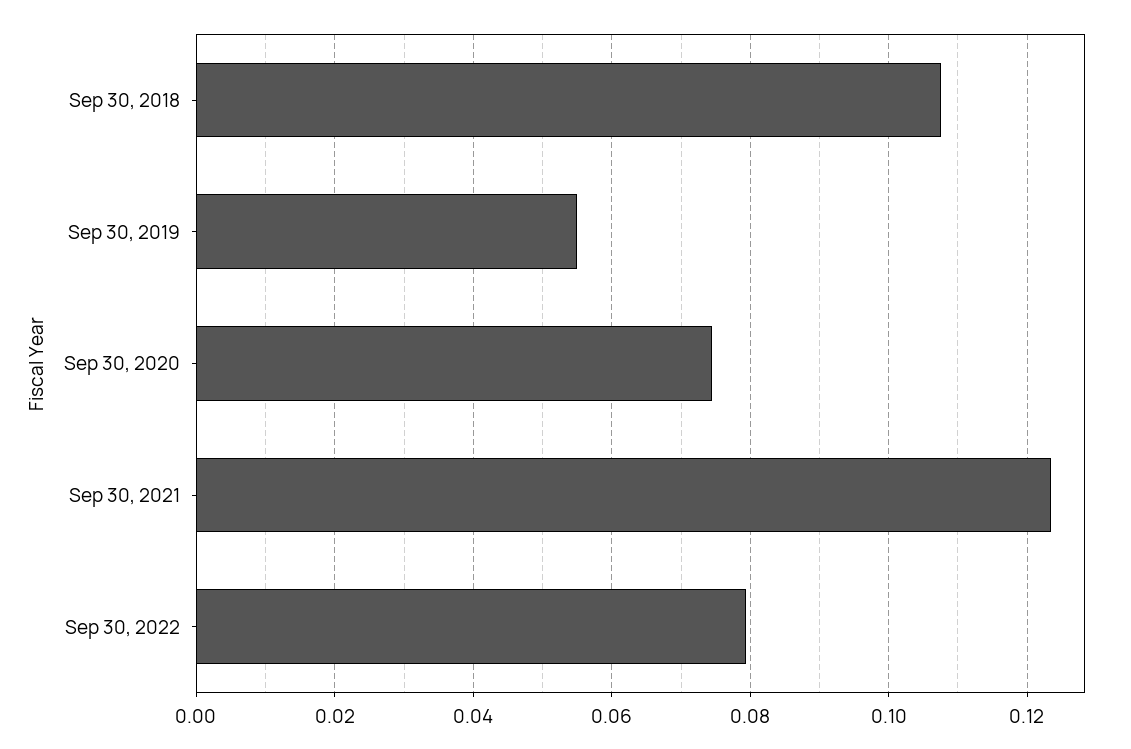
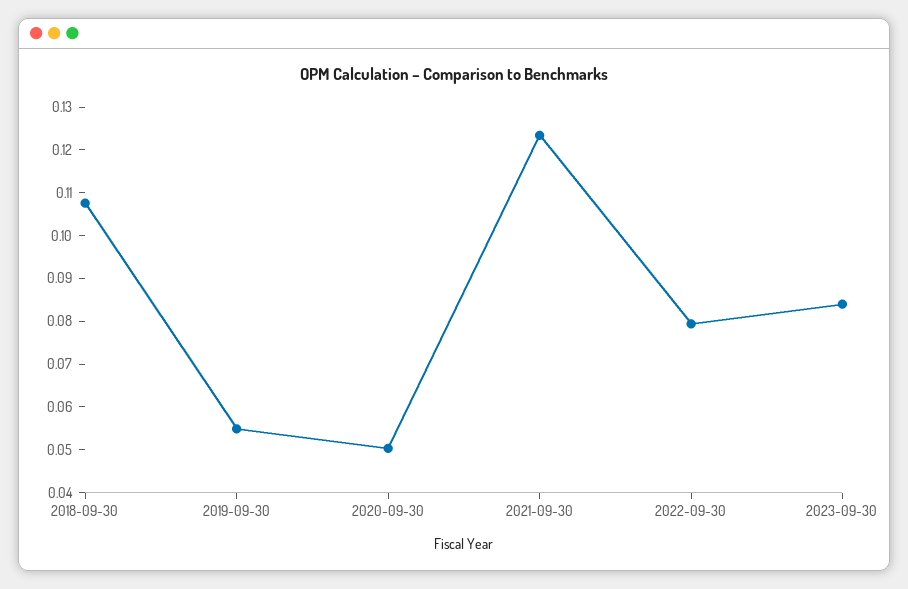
Sep 30, 2020: 0.074 -> 0.05
2023-09-30: none -> 0.084

